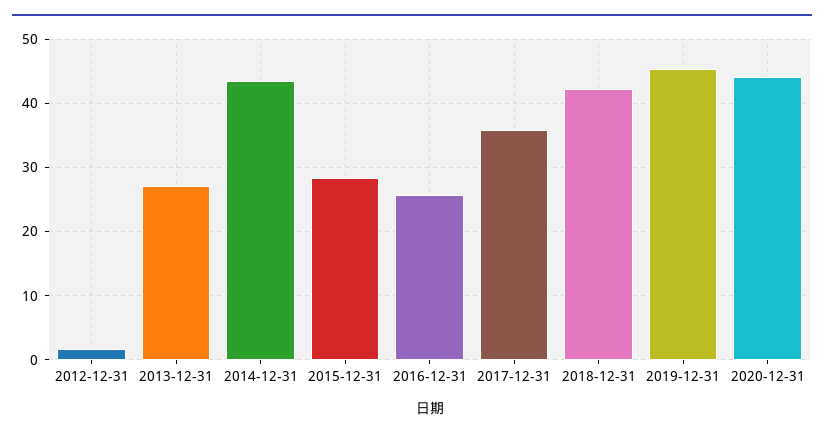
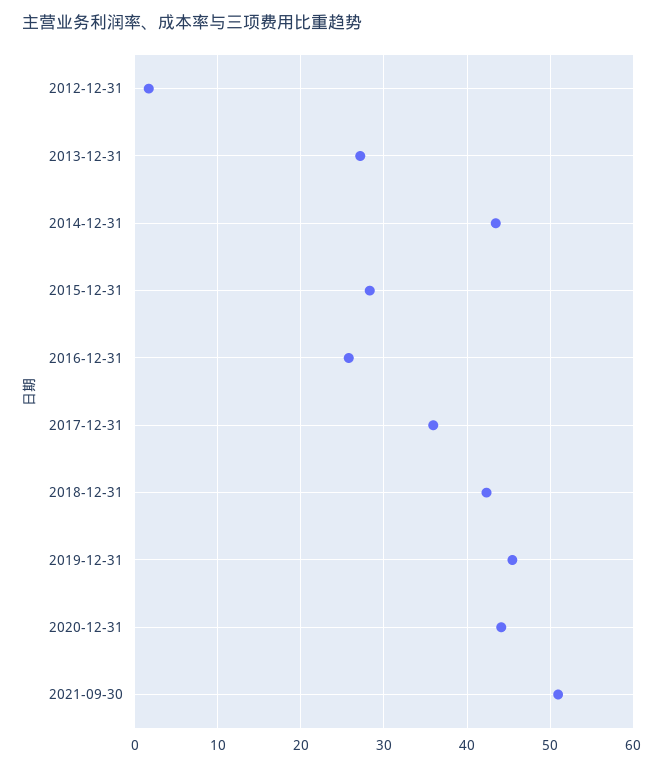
2021-09-30: none -> 51

